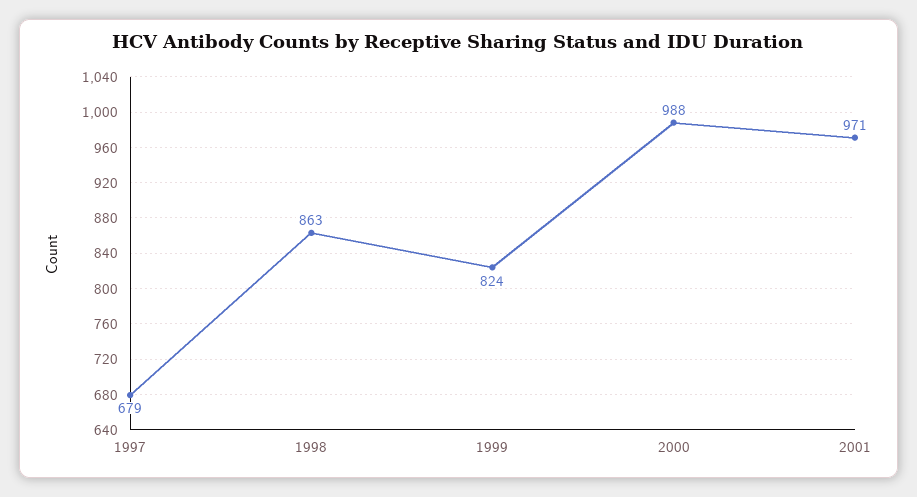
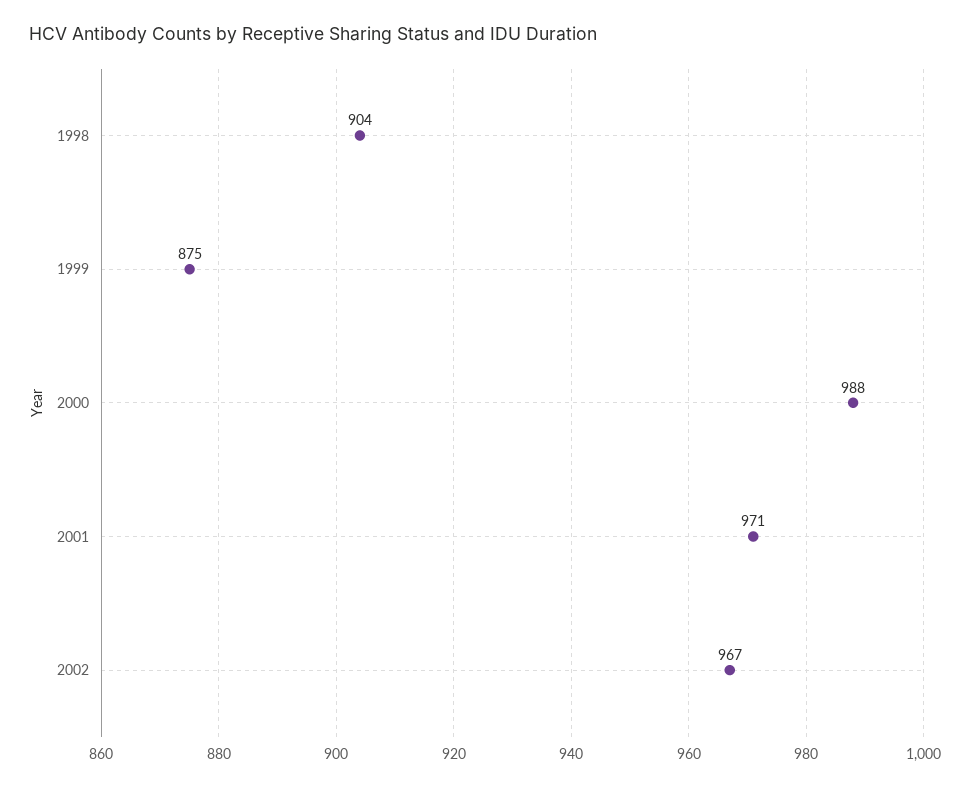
1997: 679 -> none
1998: 863 -> 904
1999: 824 -> 875
2002: none -> 967

